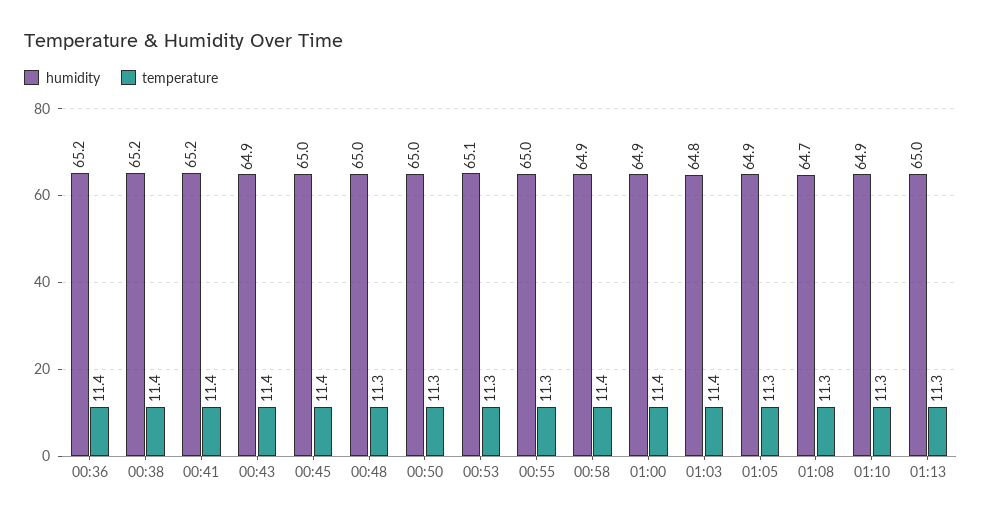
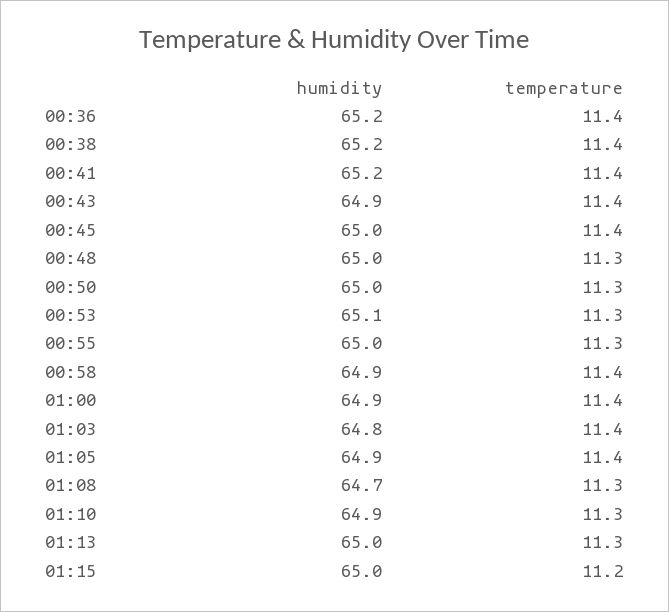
temperature, 01:05: 11.3 -> 11.4
humidity, 01:15: none -> 65
temperature, 01:15: none -> 11.2

